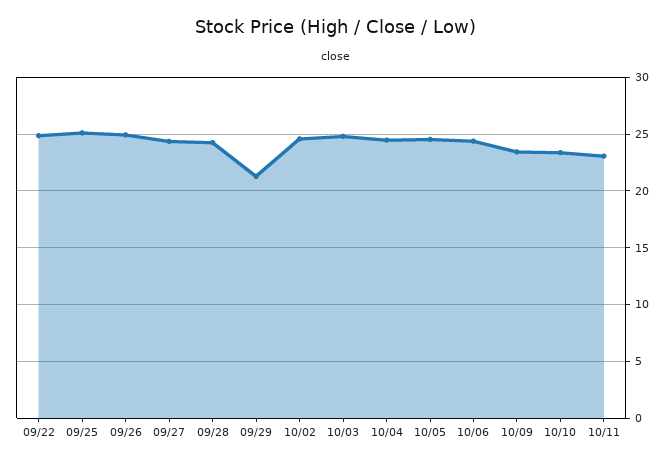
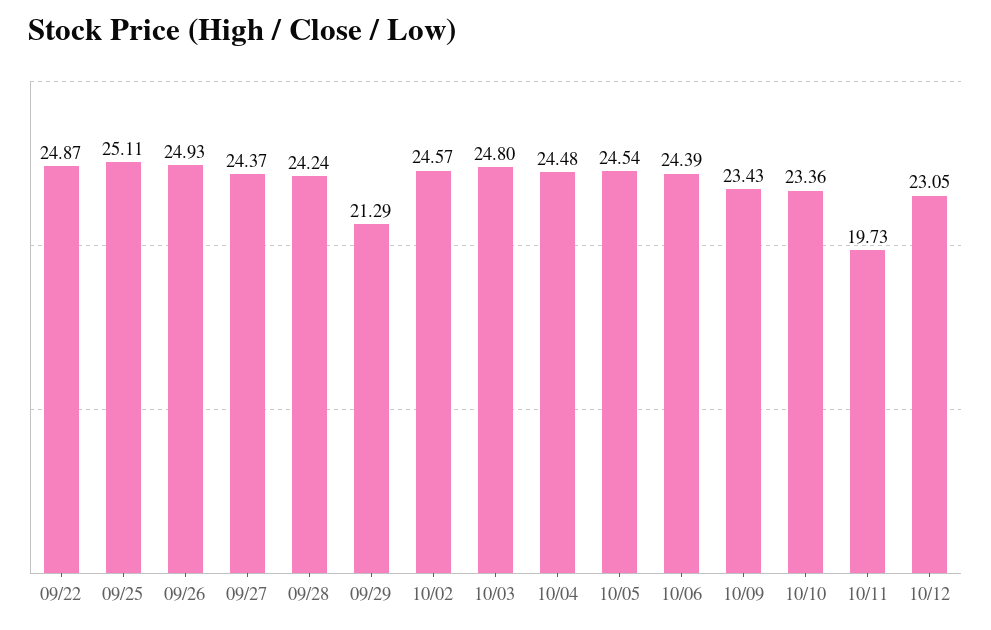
10/11: 23 -> 19.73
10/12: none -> 23.05

